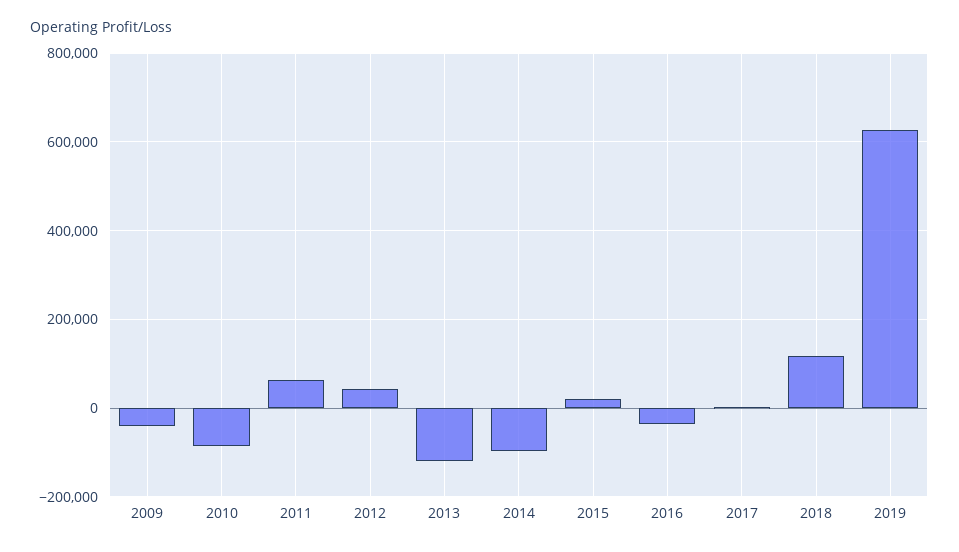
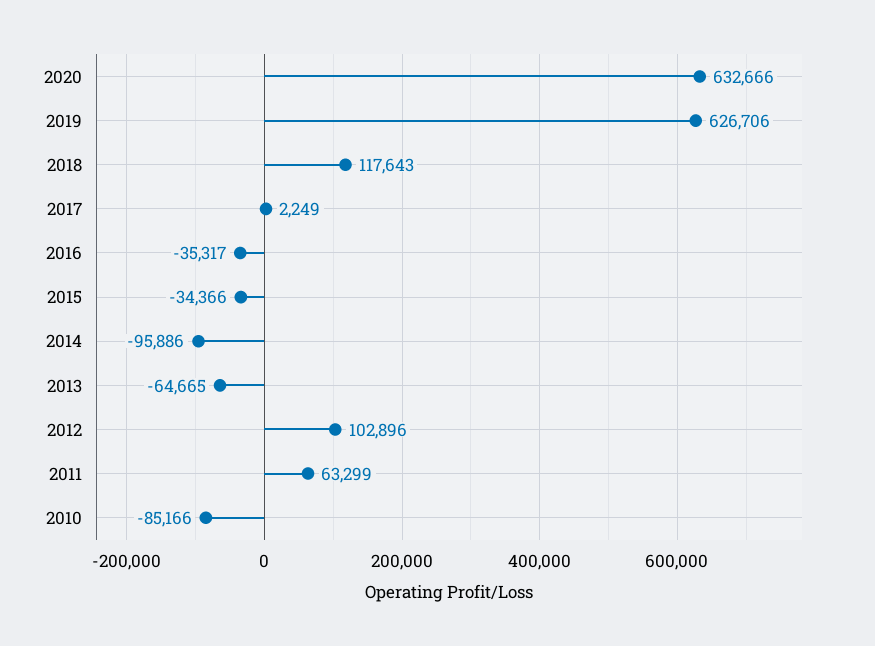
2009: -40000 -> none
2012: 40000 -> 102896
2013: -120000 -> -64665
2015: 20000 -> -34366
2020: none -> 632666

